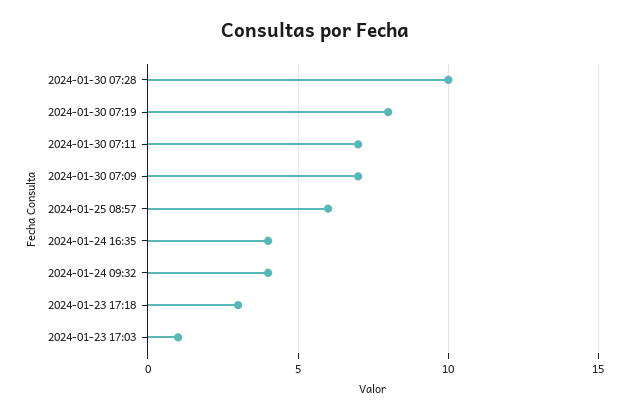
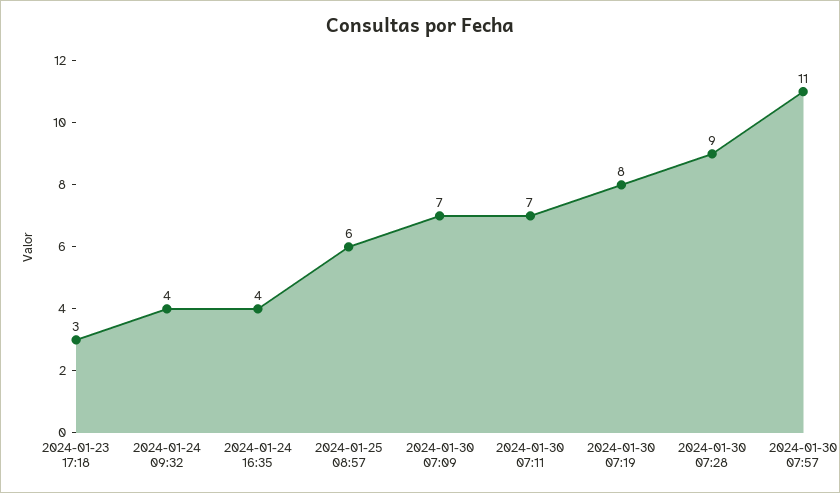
2024-01-30 07:28: 10 -> 9
2024-01-23 17:03: 1 -> none
2024-01-30 07:57: none -> 11

